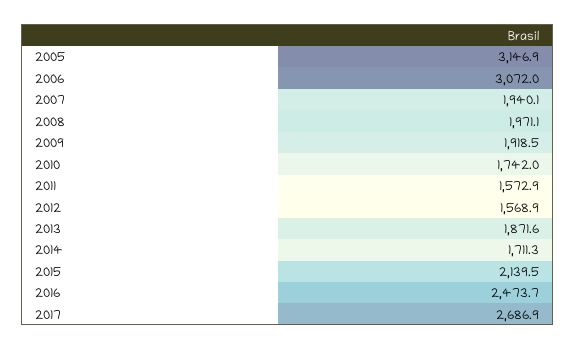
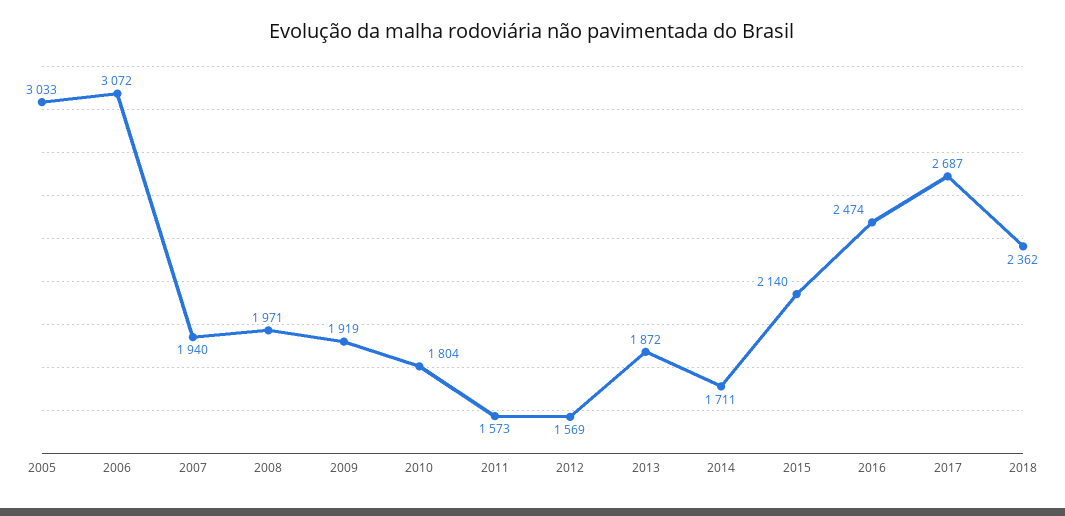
2005: 3146.9 -> 3033
2010: 1742 -> 1804
2018: none -> 2362

